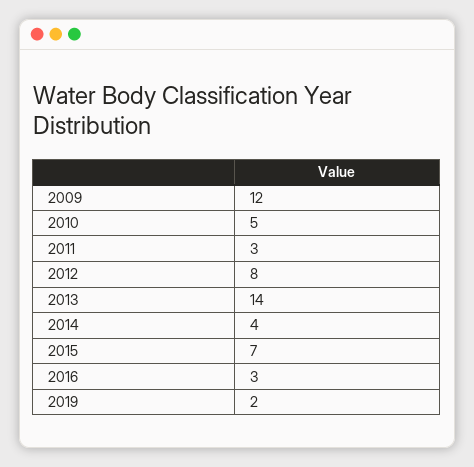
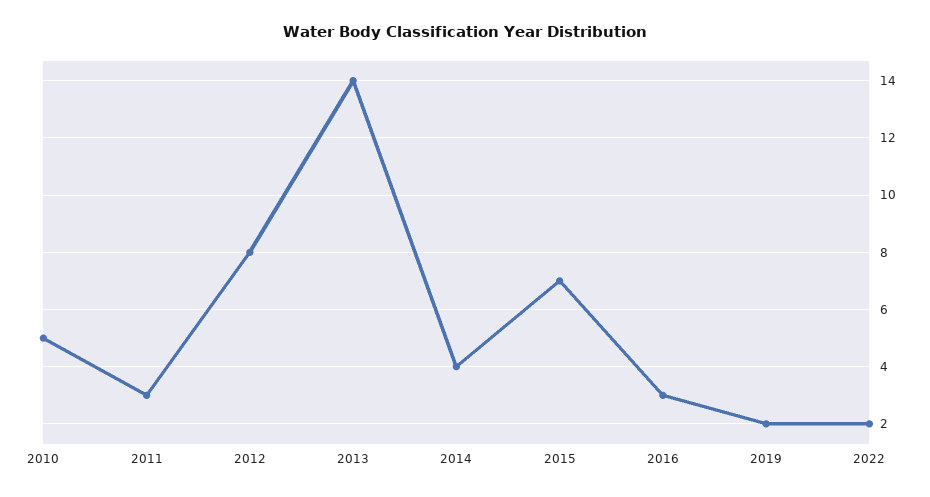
2009: 12 -> none
2022: none -> 2

